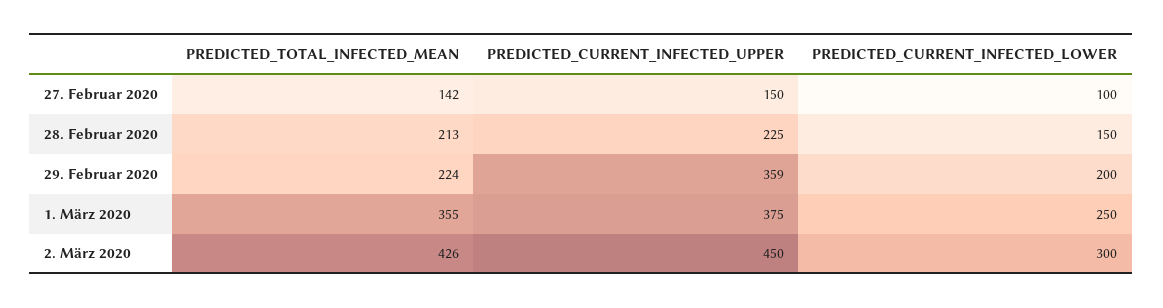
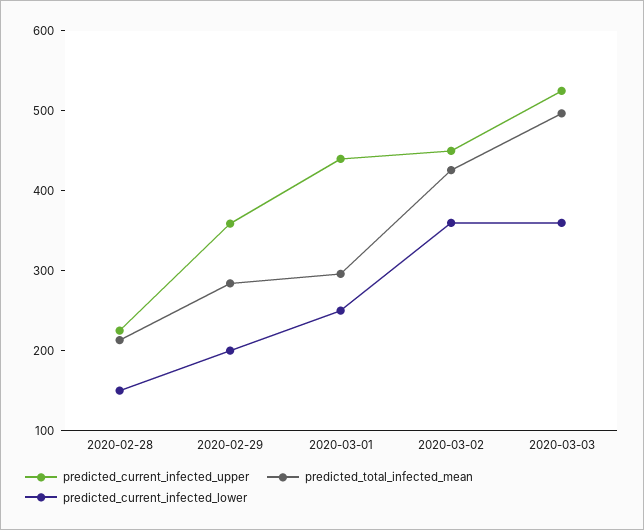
PREDICTED_TOTAL_INFECTED_MEAN, 27. Februar 2020: 142 -> none
PREDICTED_CURRENT_INFECTED_UPPER, 27. Februar 2020: 150 -> none
PREDICTED_CURRENT_INFECTED_LOWER, 27. Februar 2020: 100 -> none
PREDICTED_TOTAL_INFECTED_MEAN, 29. Februar 2020: 224 -> 280
PREDICTED_TOTAL_INFECTED_MEAN, 1. März 2020: 355 -> 300
PREDICTED_CURRENT_INFECTED_UPPER, 1. März 2020: 375 -> 440
PREDICTED_CURRENT_INFECTED_LOWER, 2. März 2020: 300 -> 360
PREDICTED_CURRENT_INFECTED_UPPER, 2020-03-03: none -> 520
PREDICTED_TOTAL_INFECTED_MEAN, 2020-03-03: none -> 500
PREDICTED_CURRENT_INFECTED_LOWER, 2020-03-03: none -> 360

